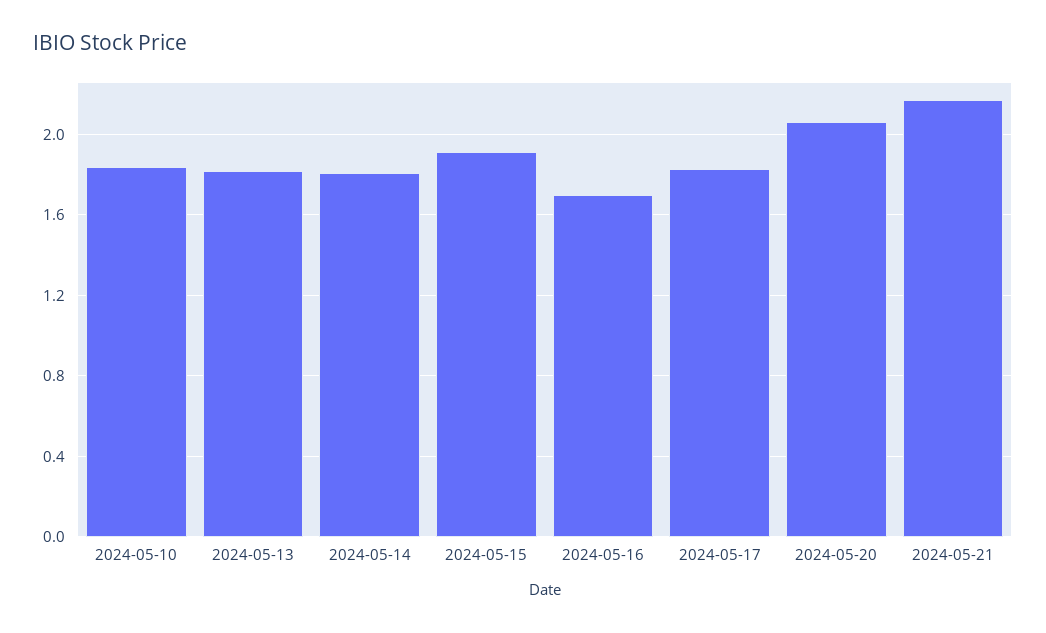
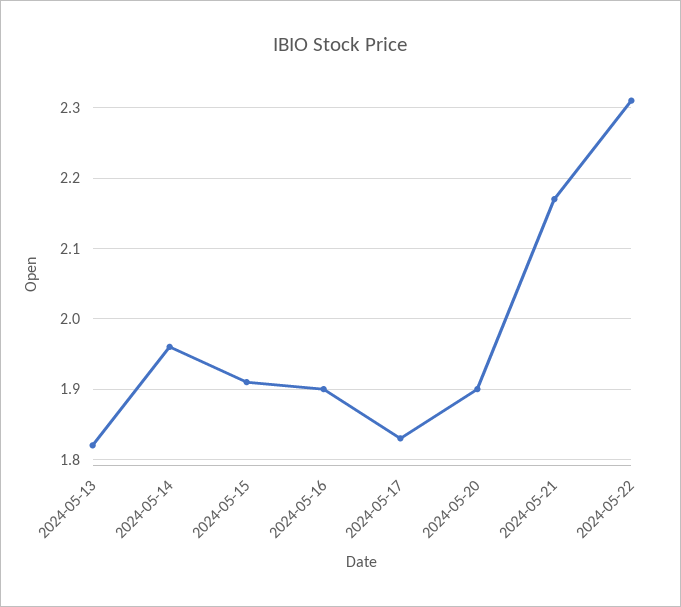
2024-05-10: 1.85 -> none
2024-05-14: 1.8 -> 1.96
2024-05-16: 1.7 -> 1.9
2024-05-20: 2.05 -> 1.9
2024-05-22: none -> 2.31

